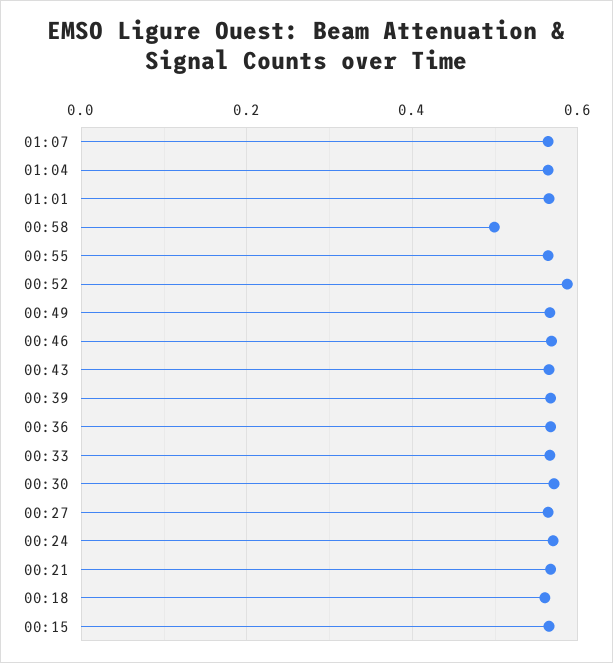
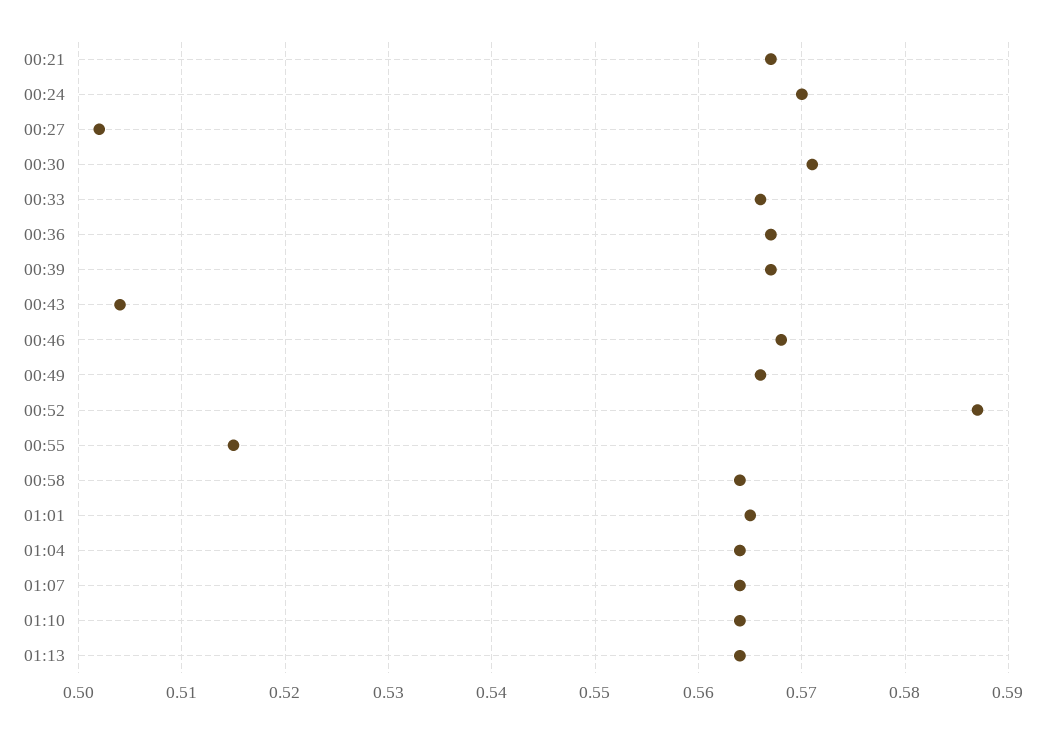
00:58: 0.5 -> 0.564
00:55: 0.56 -> 0.515
00:43: 0.56 -> 0.504
00:27: 0.56 -> 0.502
00:18: 0.56 -> none
00:15: 0.56 -> none
01:10: none -> 0.564
01:13: none -> 0.564

